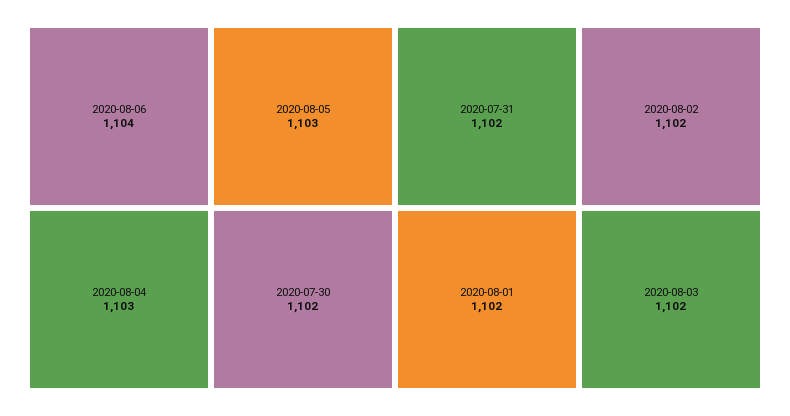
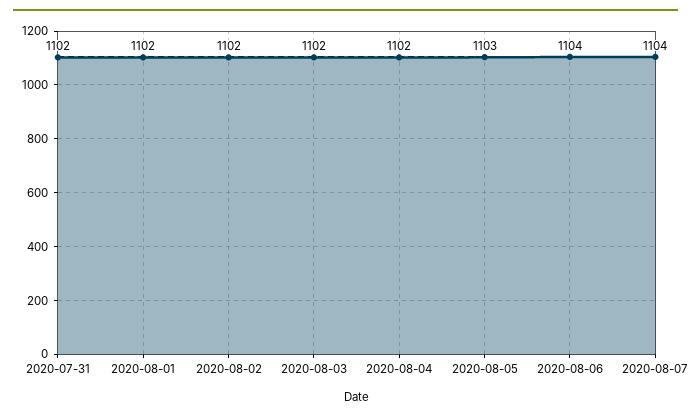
2020-08-04: 1103 -> 1102
2020-07-30: 1102 -> none
2020-08-07: none -> 1104

